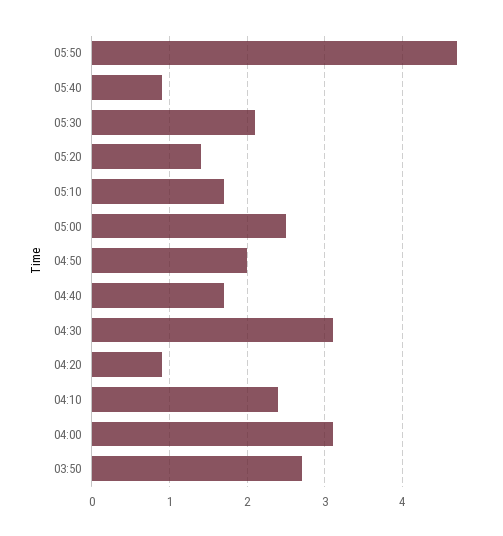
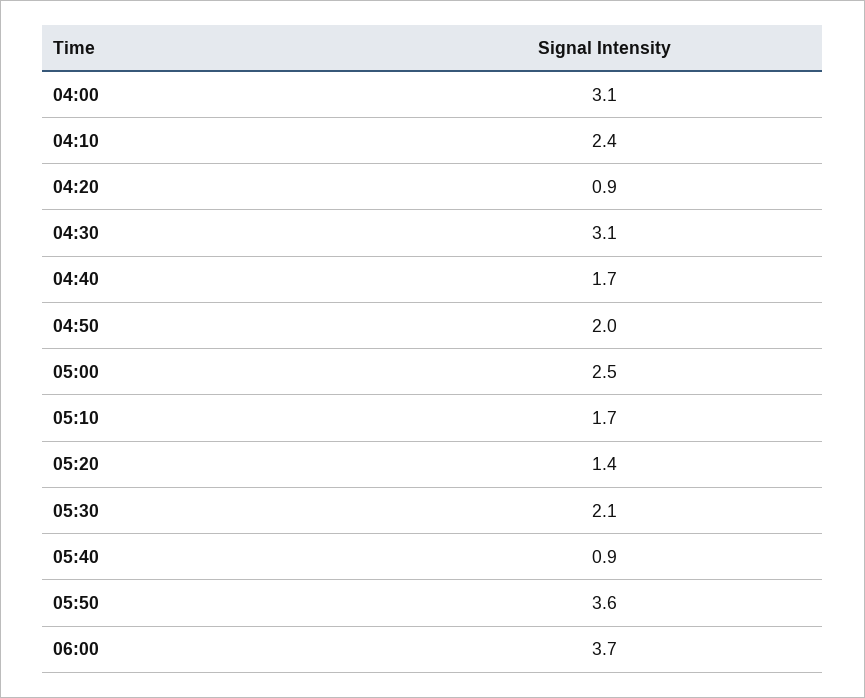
05:50: 4.7 -> 3.6
03:50: 2.7 -> none
06:00: none -> 3.7

